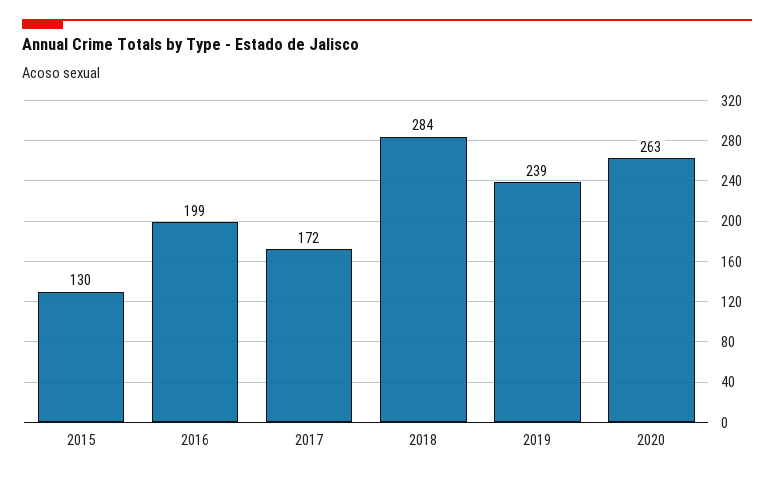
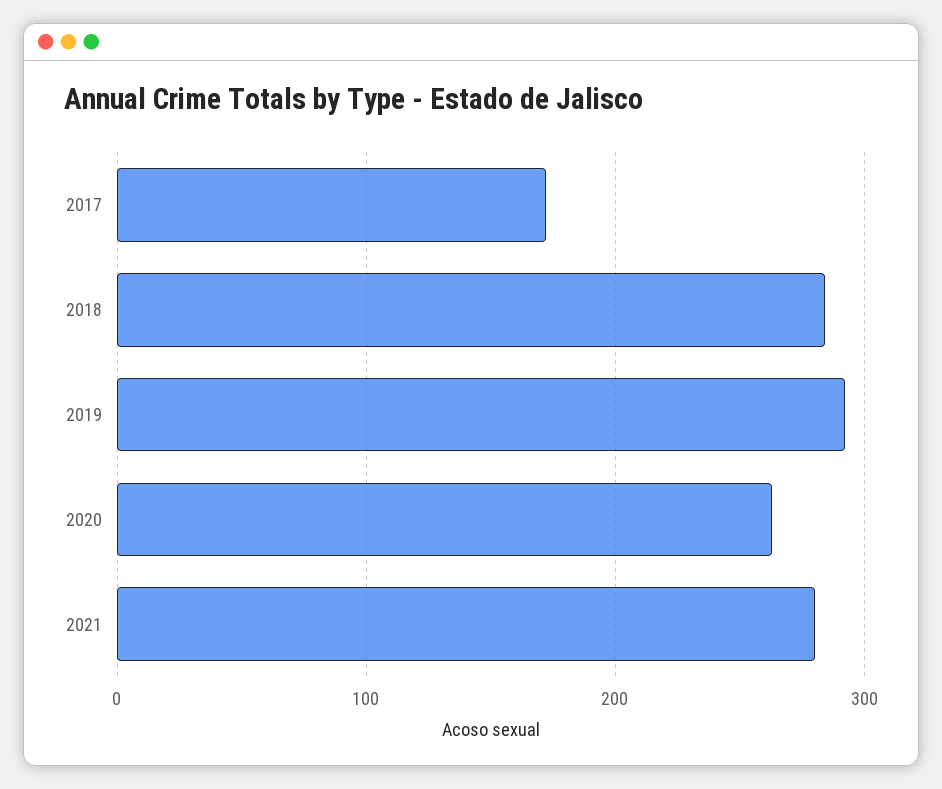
2015: 130 -> none
2016: 199 -> none
2019: 239 -> 290
2021: none -> 280

